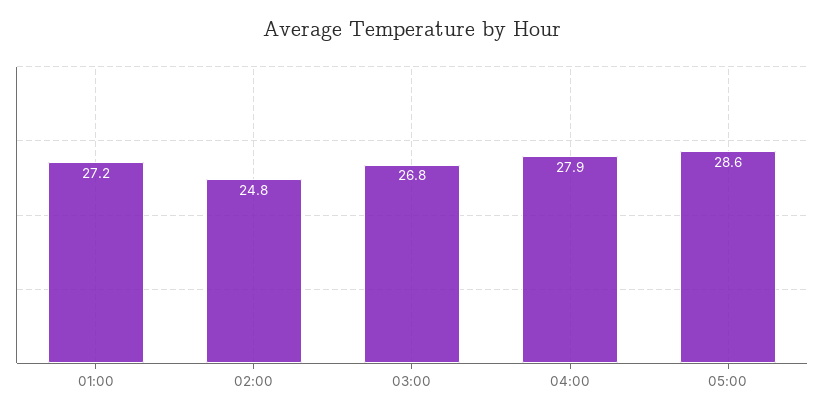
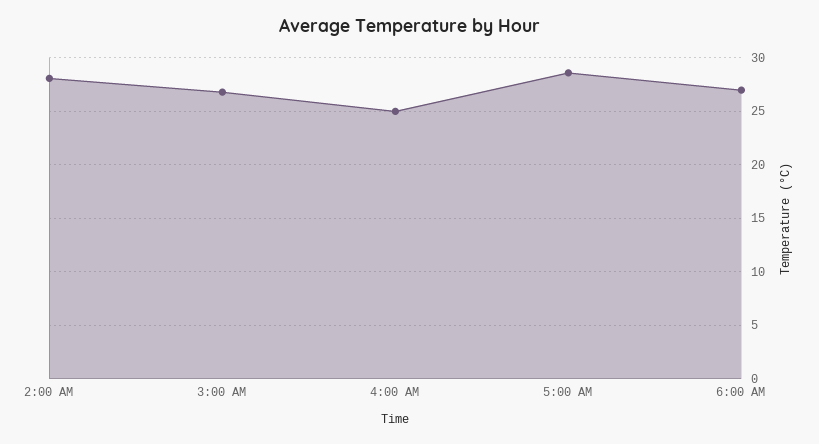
01:00: 27.2 -> none
02:00: 24.8 -> 28
04:00: 27.9 -> 25
6:00 AM: none -> 27

